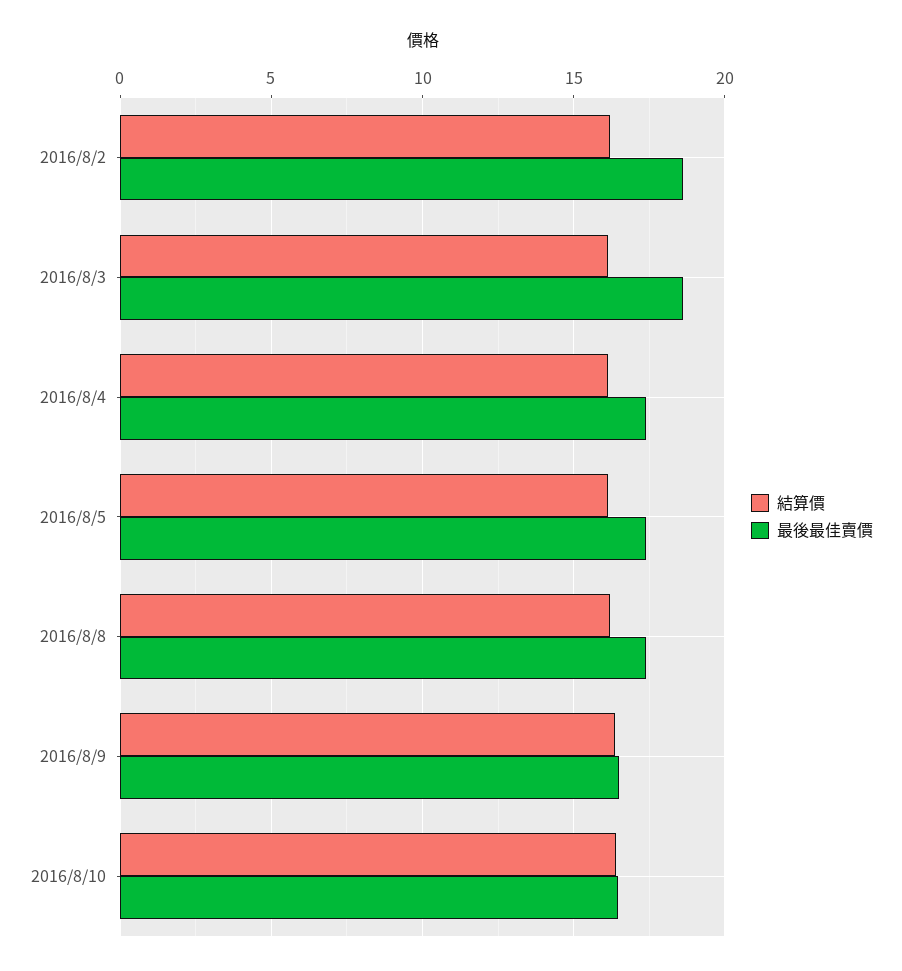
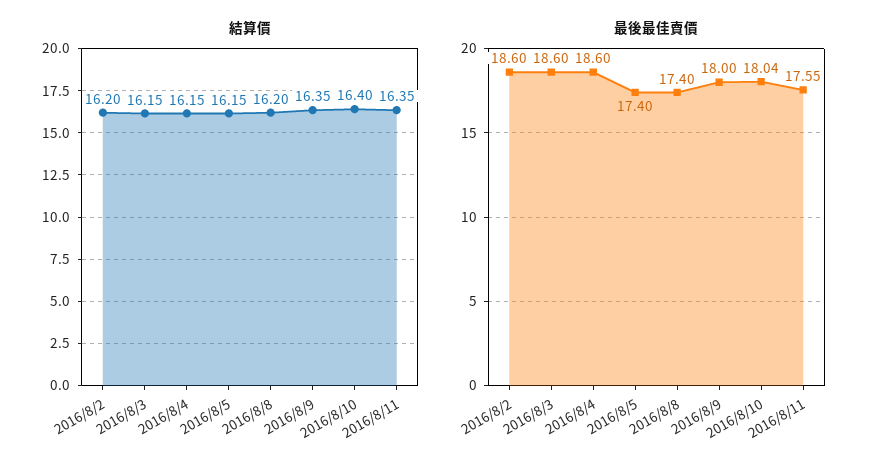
最後最佳賣價, 2016/8/4: 17.5 -> 18.6
最後最佳賣價, 2016/8/9: 16.5 -> 18
最後最佳賣價, 2016/8/10: 16.5 -> 18.04
結算價, 2016/8/11: none -> 16.35
最後最佳賣價, 2016/8/11: none -> 17.55

